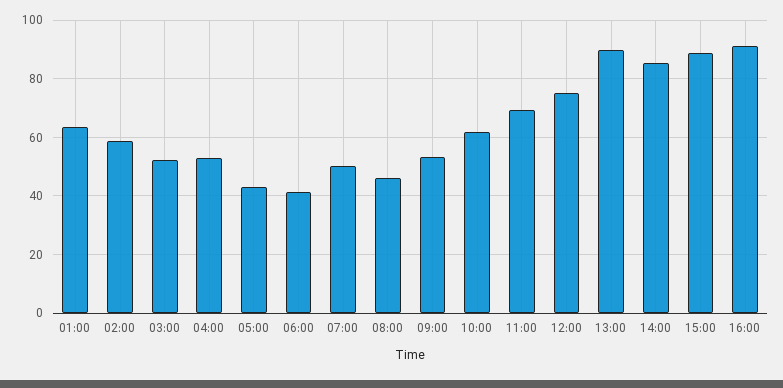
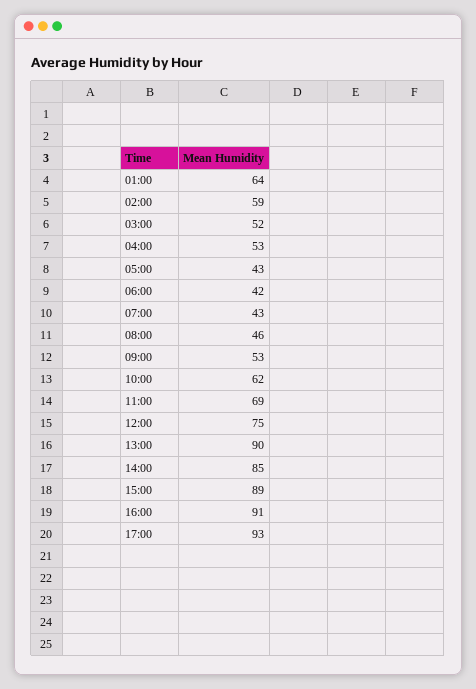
07:00: 50 -> 43
17:00: none -> 93

